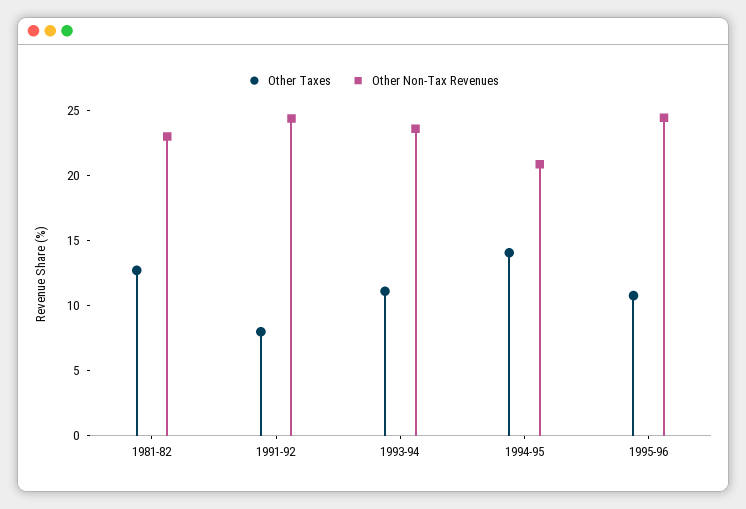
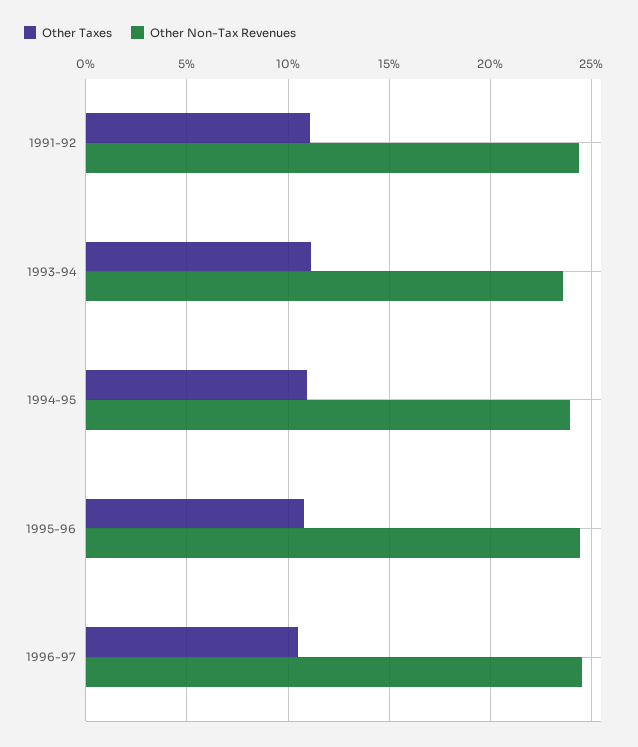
Other Taxes, 1981-82: 13 -> none
Other Non-Tax Revenues, 1981-82: 23 -> none
Other Taxes, 1991-92: 8 -> 11
Other Taxes, 1994-95: 14 -> 11
Other Non-Tax Revenues, 1994-95: 21 -> 24
Other Taxes, 1996-97: none -> 10.5
Other Non-Tax Revenues, 1996-97: none -> 24.5

